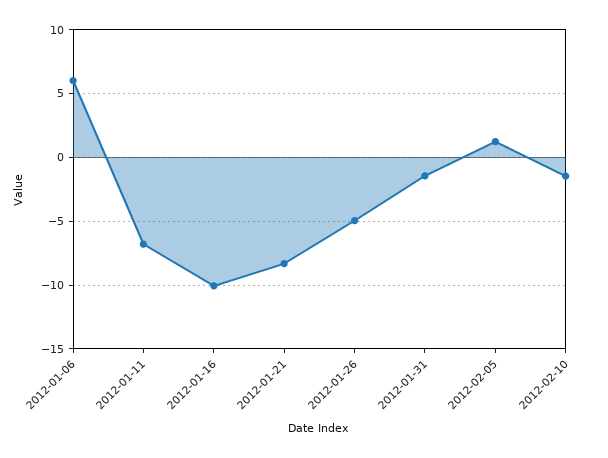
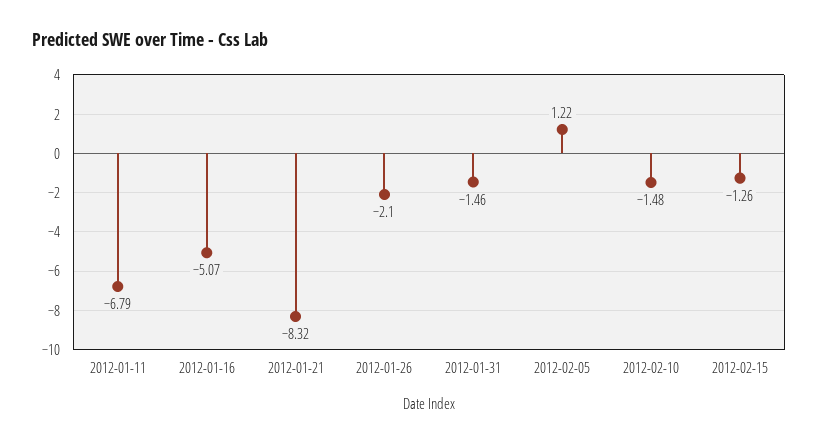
2012-01-06: 6 -> none
2012-01-16: -10 -> -5.07
2012-01-26: -5 -> -2.1
2012-02-15: none -> -1.26

